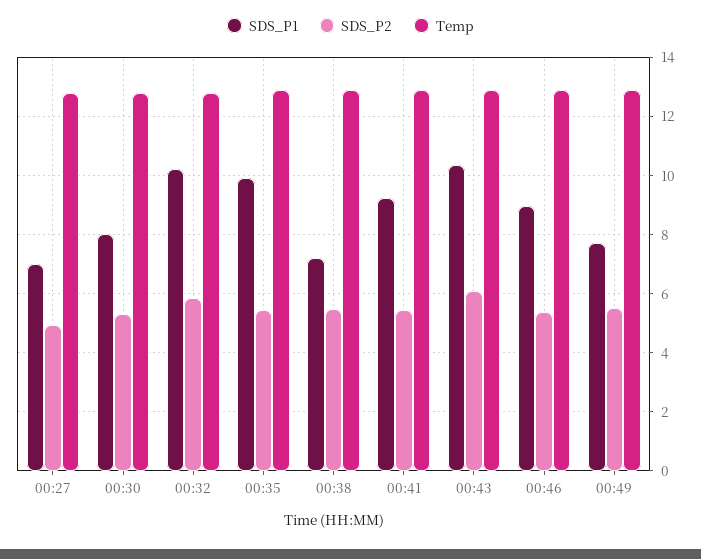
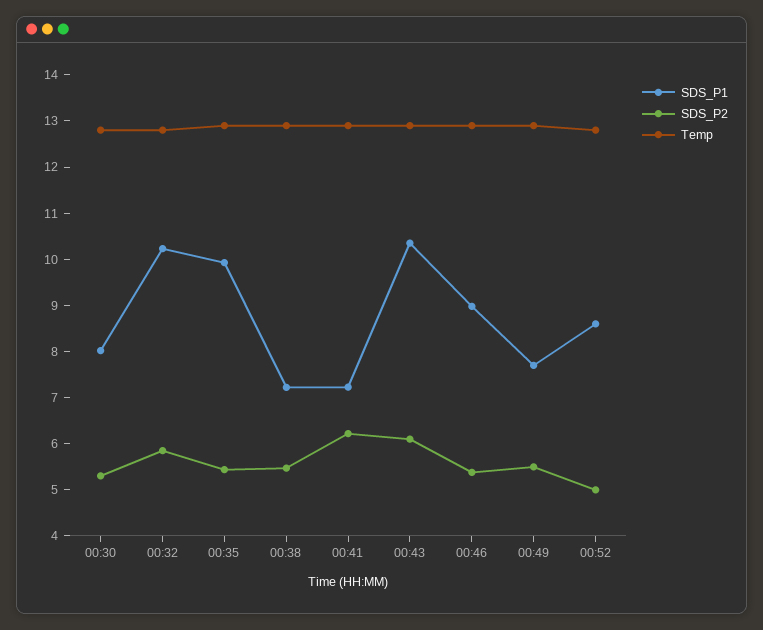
SDS_P1, 00:27: 7 -> none
SDS_P2, 00:27: 5 -> none
Temp, 00:27: 12.75 -> none
SDS_P1, 00:41: 9.25 -> 7.2
SDS_P2, 00:41: 5.5 -> 6.2
SDS_P1, 00:52: none -> 8.6
SDS_P2, 00:52: none -> 5
Temp, 00:52: none -> 12.8

